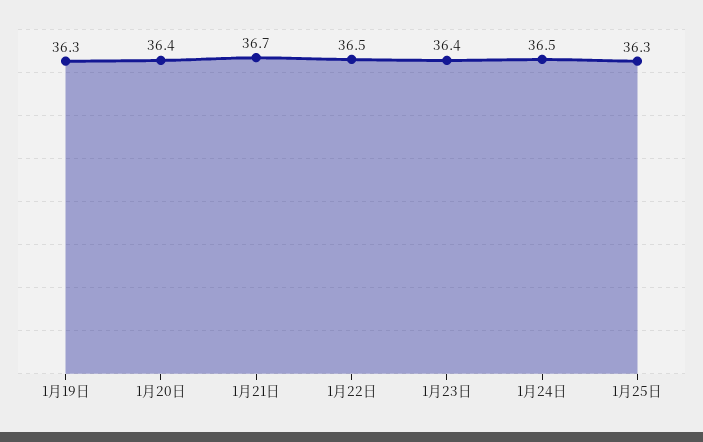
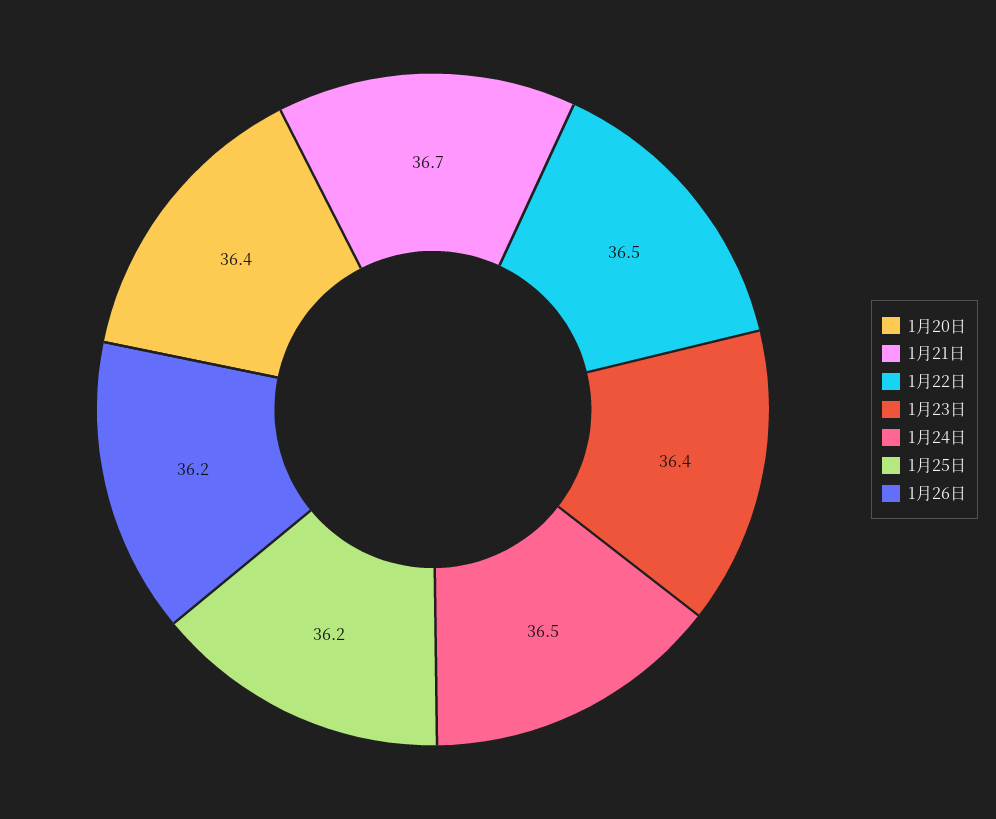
1月19日: 36.3 -> none
1月25日: 36.3 -> 36.2
1月26日: none -> 36.2

